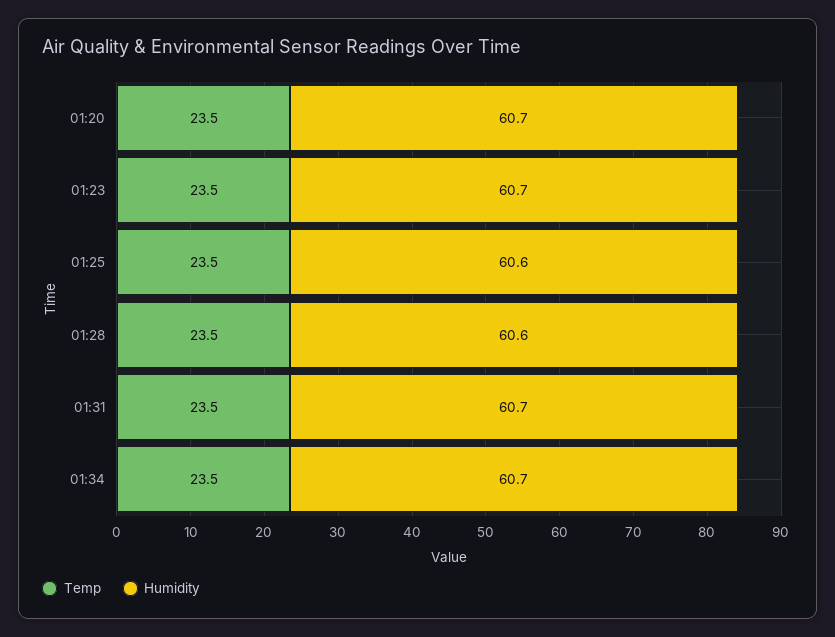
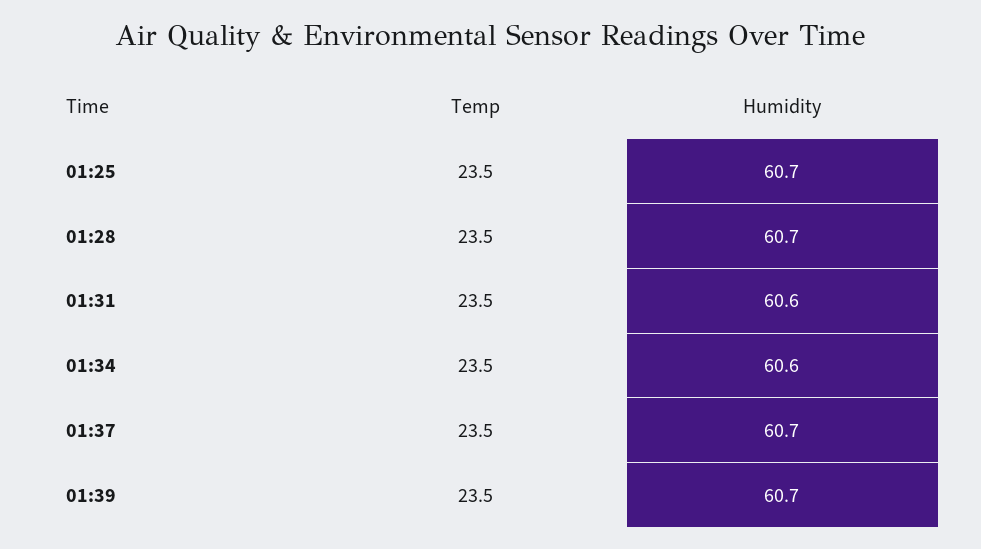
Temp, 01:20: 23.5 -> none
Humidity, 01:20: 60.7 -> none
Temp, 01:23: 23.5 -> none
Humidity, 01:23: 60.7 -> none
Humidity, 01:25: 60.6 -> 60.7
Humidity, 01:28: 60.6 -> 60.7
Humidity, 01:31: 60.7 -> 60.6
Humidity, 01:34: 60.7 -> 60.6
Temp, 01:37: none -> 23.5
Humidity, 01:37: none -> 60.7
Temp, 01:39: none -> 23.5
Humidity, 01:39: none -> 60.7

